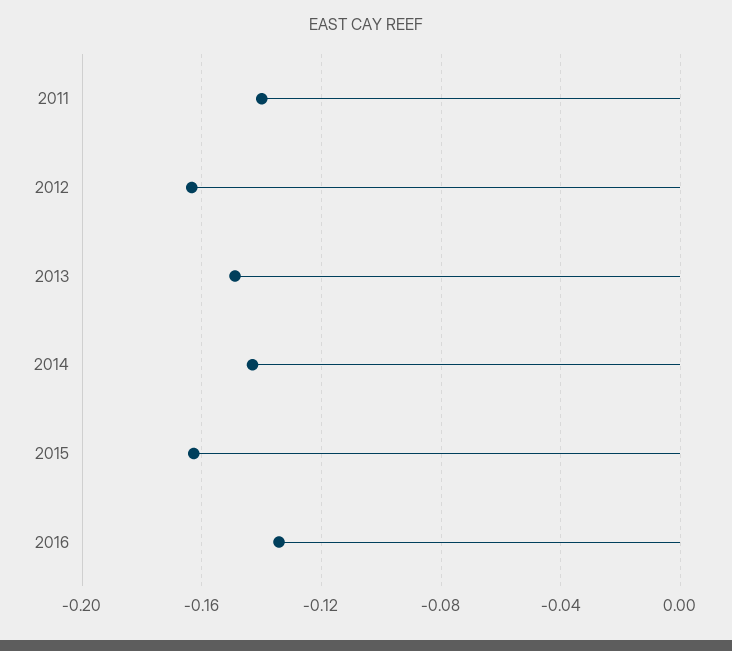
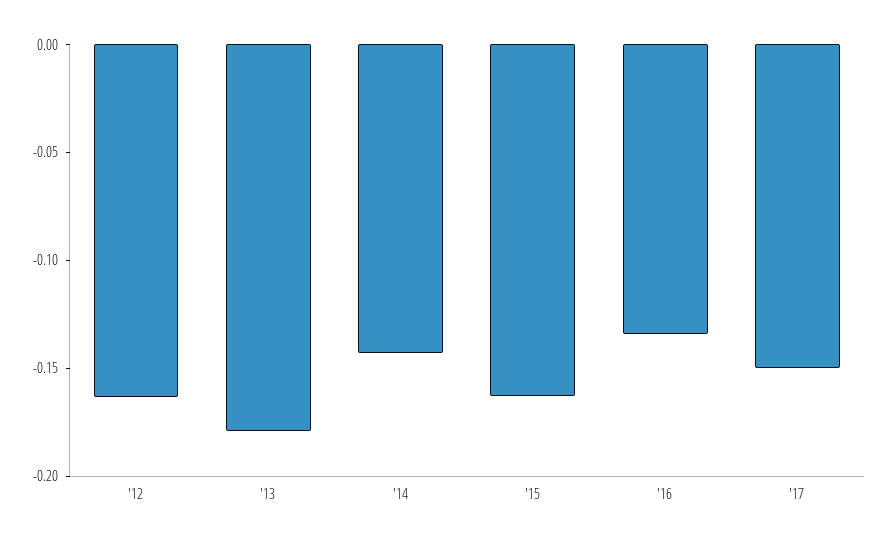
2011: -0.14 -> none
2013: -0.15 -> -0.18
'17: none -> -0.15

